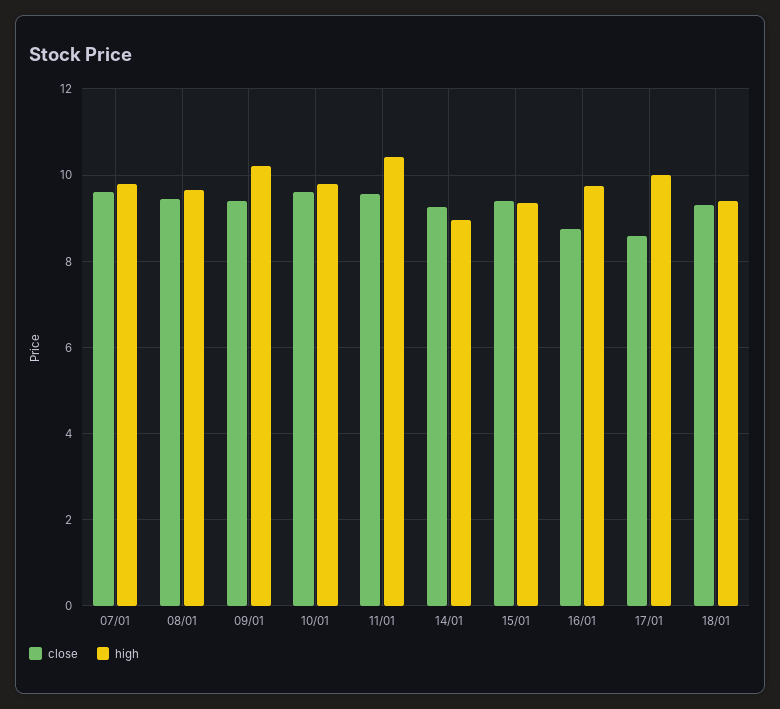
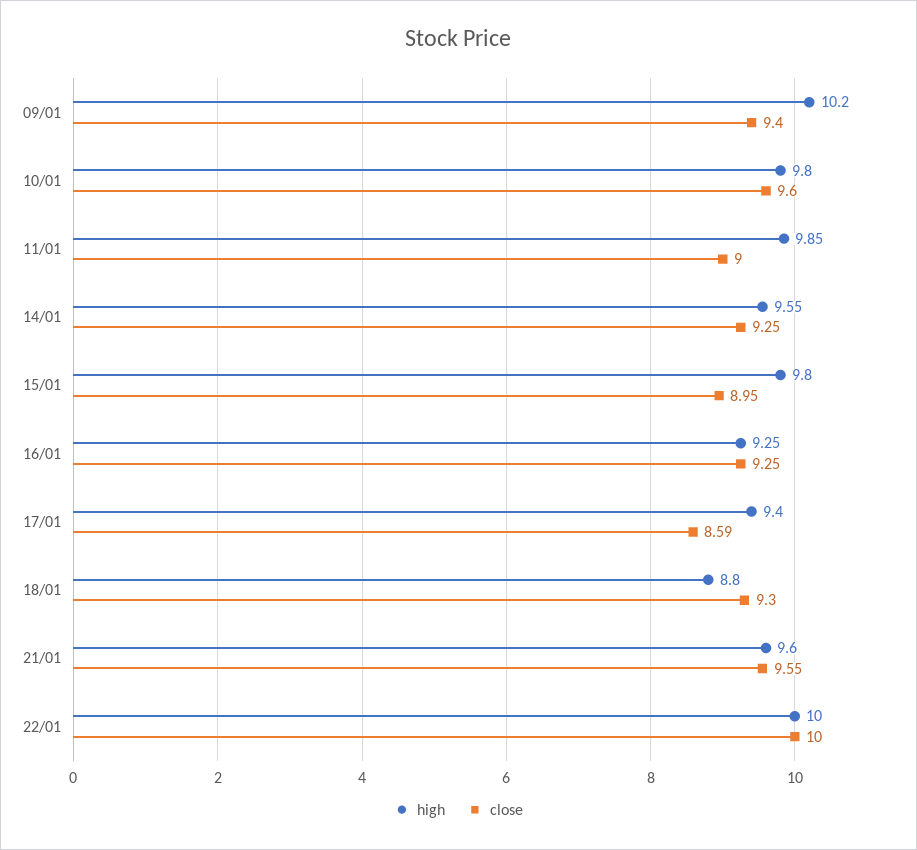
close, 07/01: 9.6 -> none
high, 07/01: 9.8 -> none
close, 08/01: 9.4 -> none
high, 08/01: 9.6 -> none
close, 11/01: 9.6 -> 9
high, 11/01: 10.4 -> 9.85
high, 14/01: 9 -> 9.55
close, 15/01: 9.4 -> 8.95
high, 15/01: 9.4 -> 9.8
close, 16/01: 8.8 -> 9.25
high, 16/01: 9.8 -> 9.25
high, 17/01: 10 -> 9.4
high, 18/01: 9.4 -> 8.8
high, 21/01: none -> 9.6
close, 21/01: none -> 9.55
high, 22/01: none -> 10
close, 22/01: none -> 10

